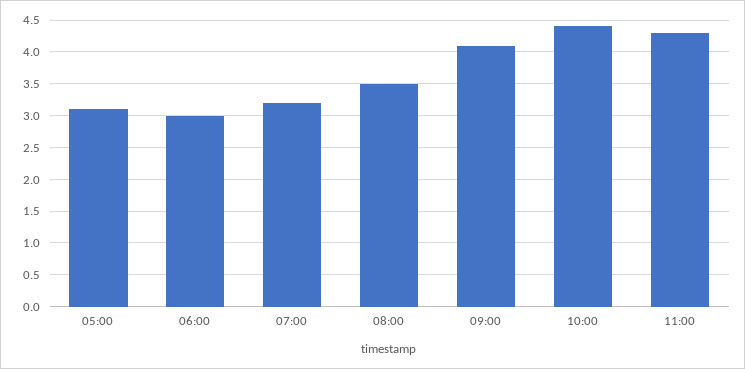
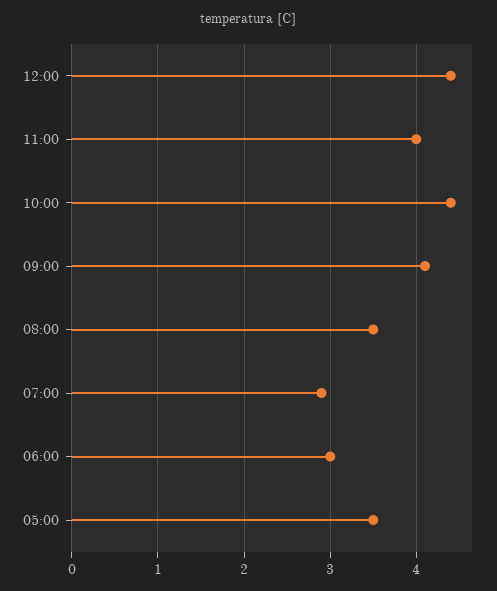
05:00: 3.1 -> 3.5
07:00: 3.2 -> 2.9
11:00: 4.3 -> 4
12:00: none -> 4.4

